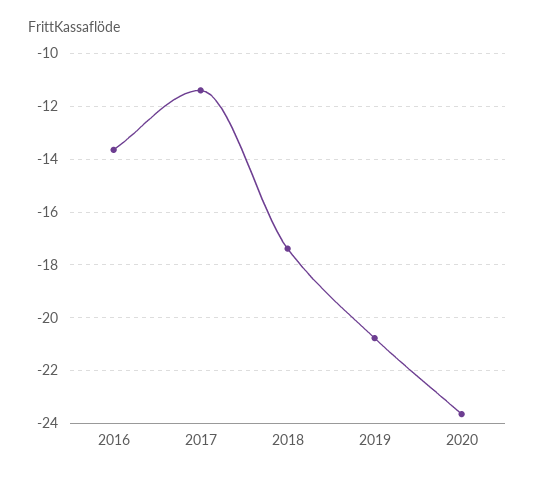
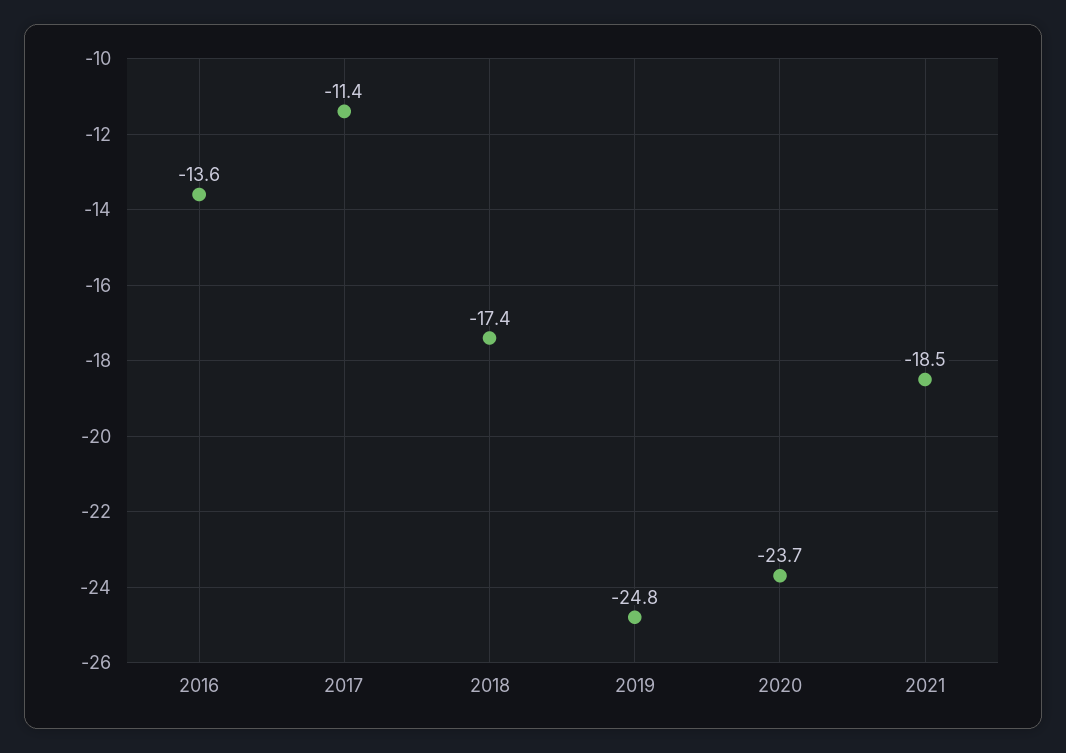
2019: -20.75 -> -24.8
2021: none -> -18.5

